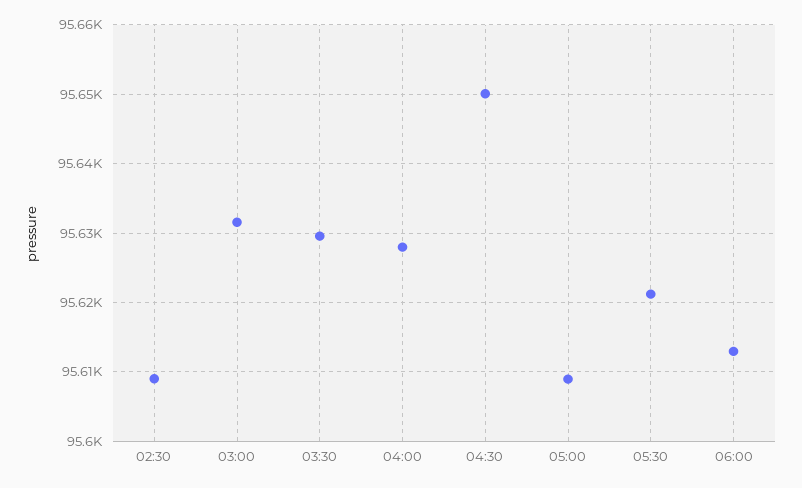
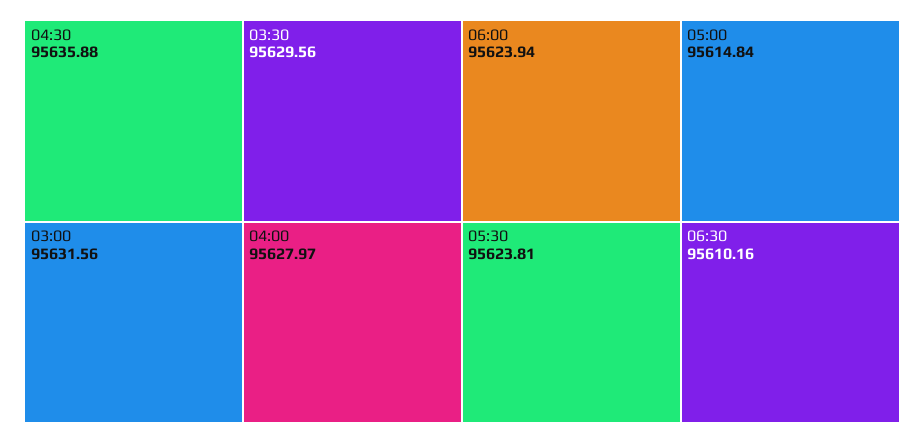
02:30: 95609 -> none
04:30: 95650 -> 95635.88
05:00: 95609 -> 95614.84
05:30: 95621 -> 95623.81
06:00: 95613 -> 95623.94
06:30: none -> 95610.16

